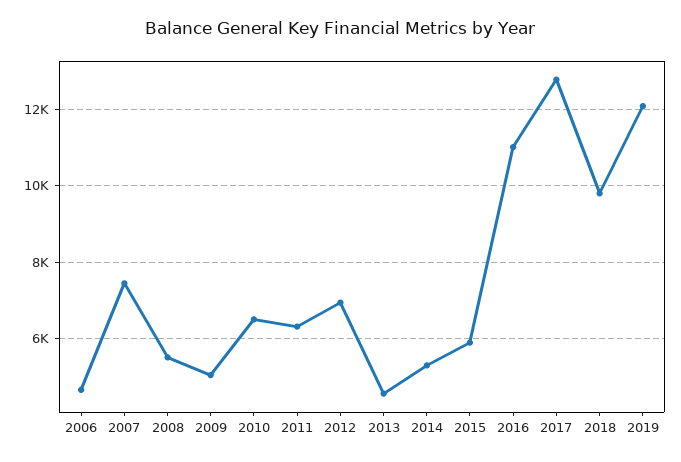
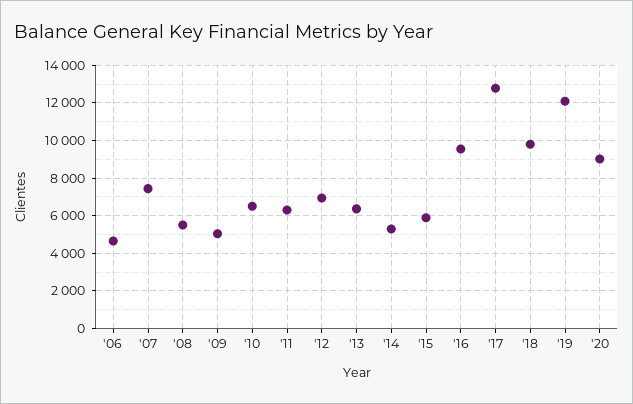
2013: 4600 -> 6500
2016: 11000 -> 9500
'20: none -> 9000

